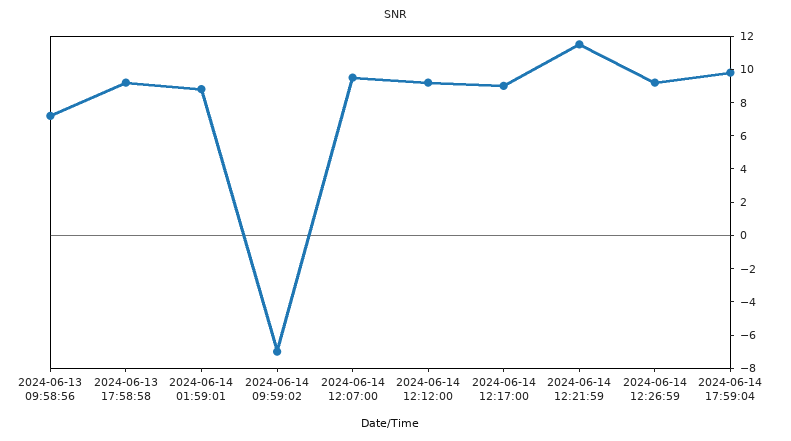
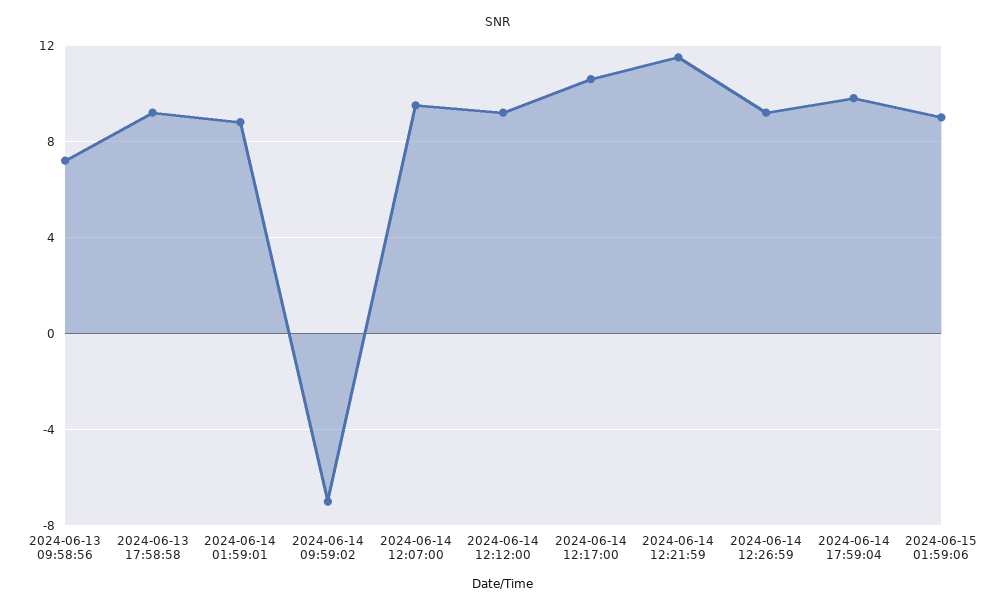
2024-06-14 12:17:00: 9 -> 10.5
2024-06-15 01:59:06: none -> 9

